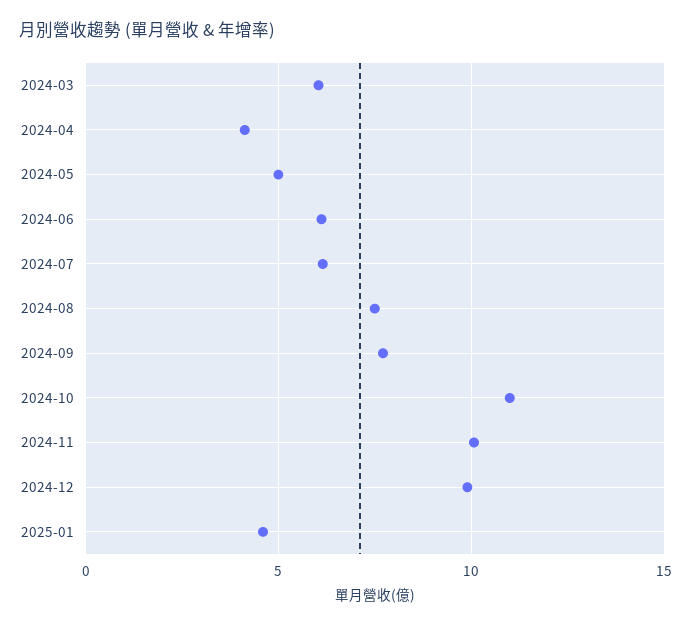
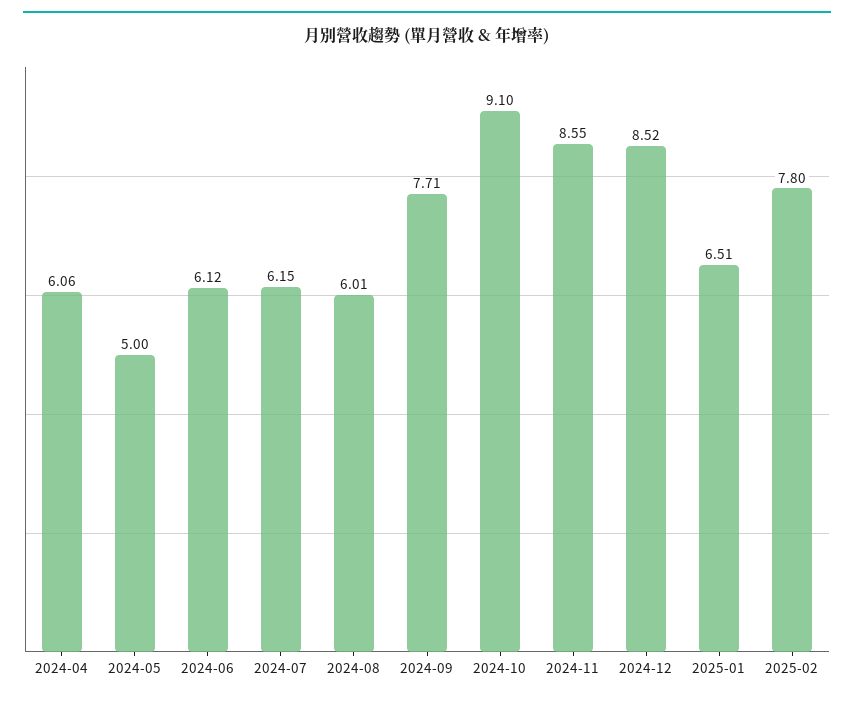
2024-03: 6 -> none
2024-04: 4 -> 6.06
2024-08: 7.5 -> 6.01
2024-10: 11 -> 9.1
2024-11: 10 -> 8.55
2024-12: 10 -> 8.52
2025-01: 4.5 -> 6.51
2025-02: none -> 7.8

